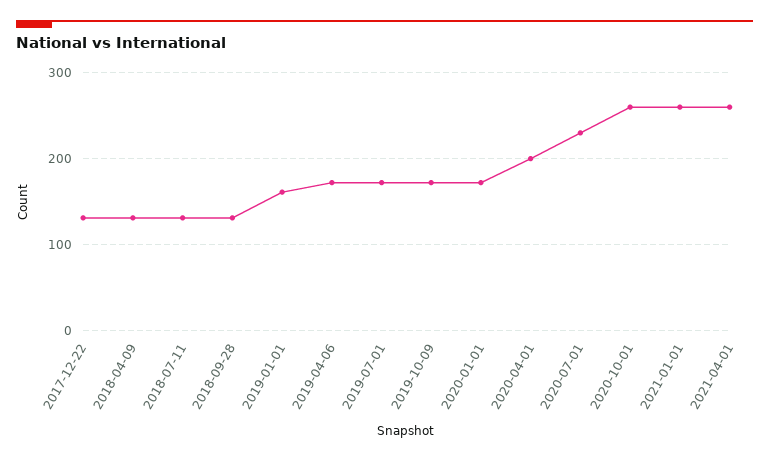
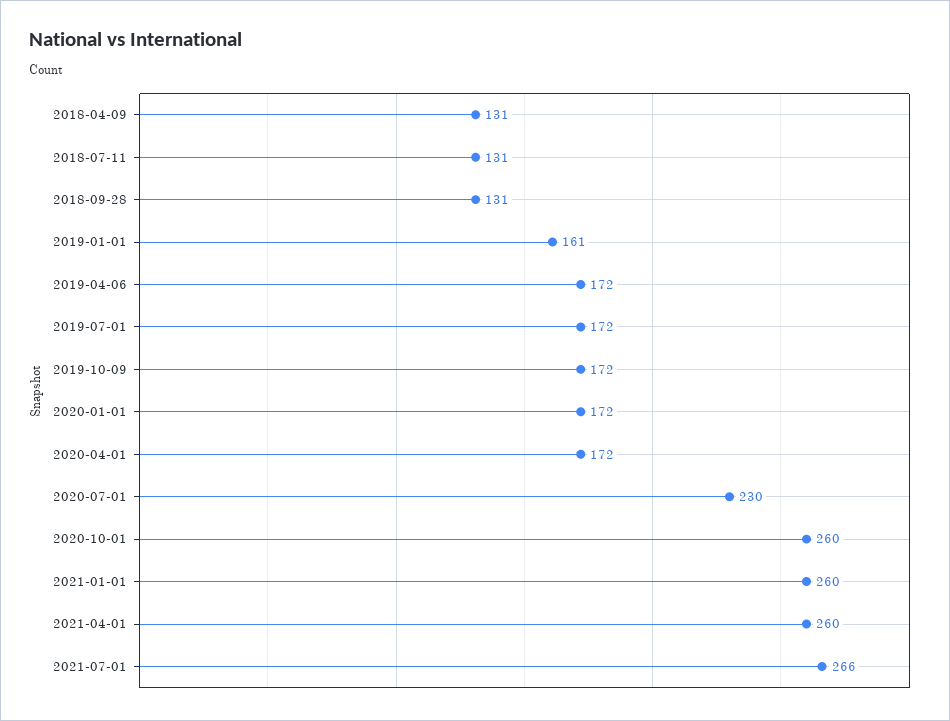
2017-12-22: 130 -> none
2020-04-01: 200 -> 172
2021-07-01: none -> 266

